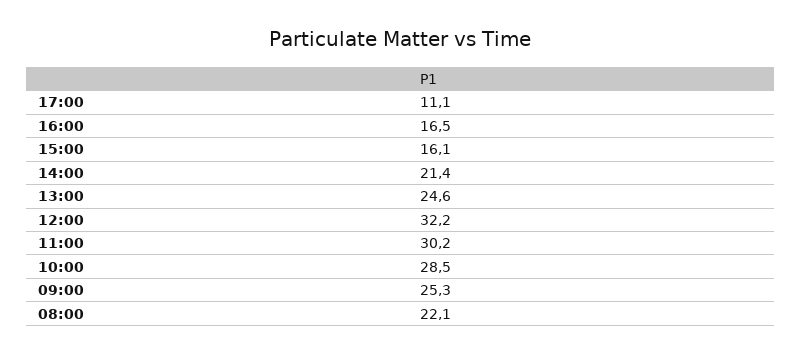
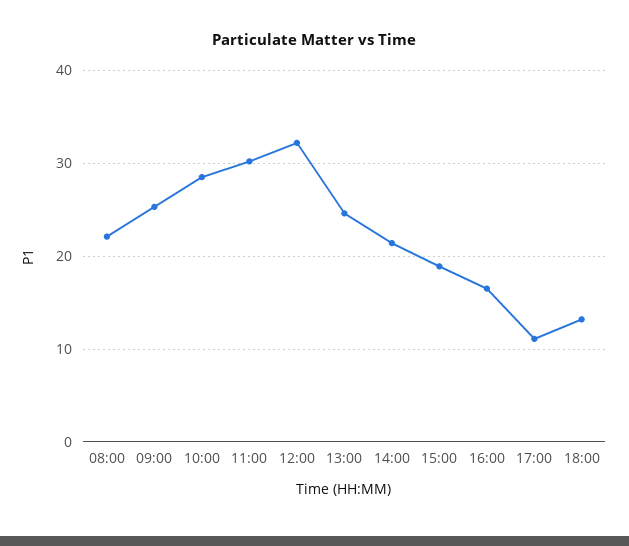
15:00: 16.1 -> 19
18:00: none -> 13

